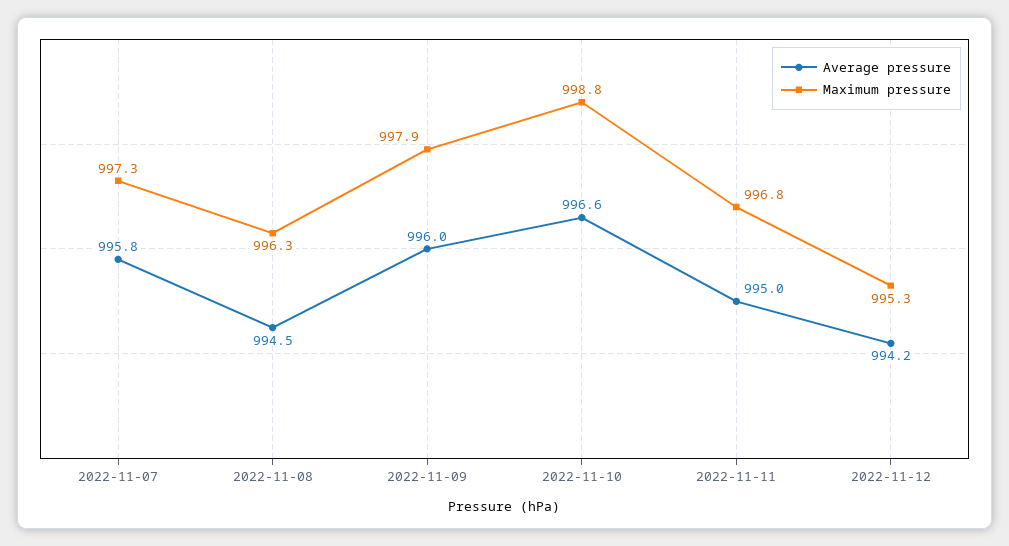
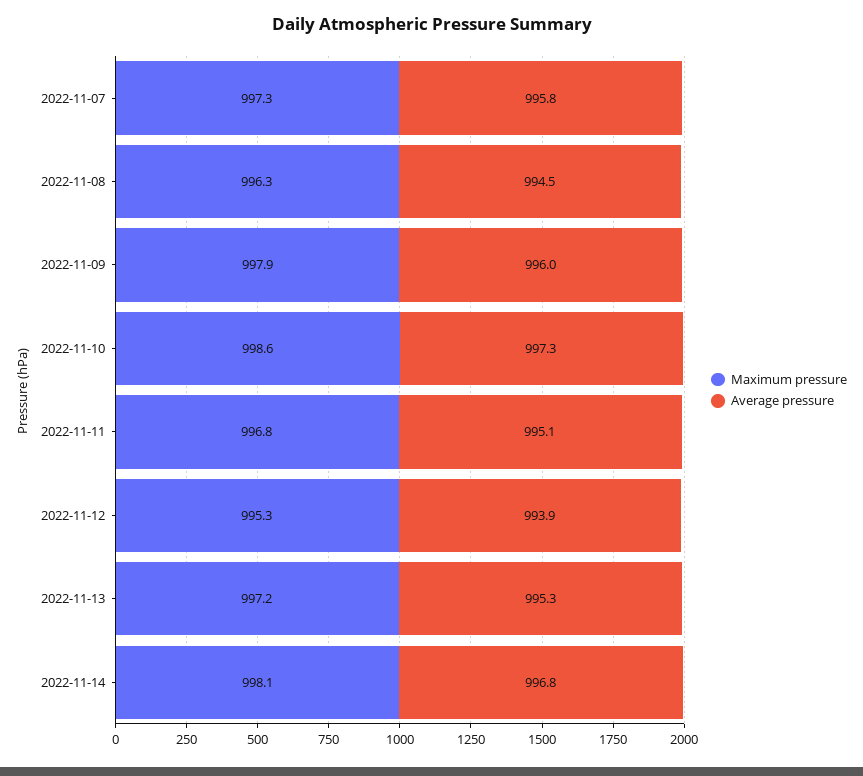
Average pressure, 2022-11-10: 996.6 -> 997.3
Maximum pressure, 2022-11-10: 998.8 -> 998.6
Average pressure, 2022-11-11: 995 -> 995.1
Average pressure, 2022-11-12: 994.2 -> 993.9
Maximum pressure, 2022-11-13: none -> 997.2
Average pressure, 2022-11-13: none -> 995.3
Maximum pressure, 2022-11-14: none -> 998.1
Average pressure, 2022-11-14: none -> 996.8

